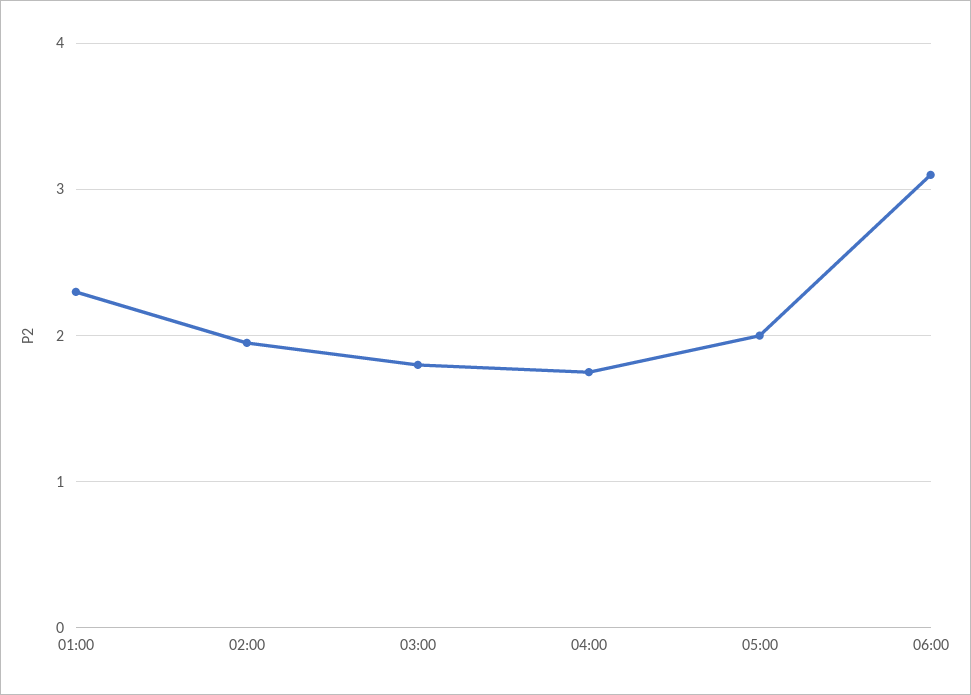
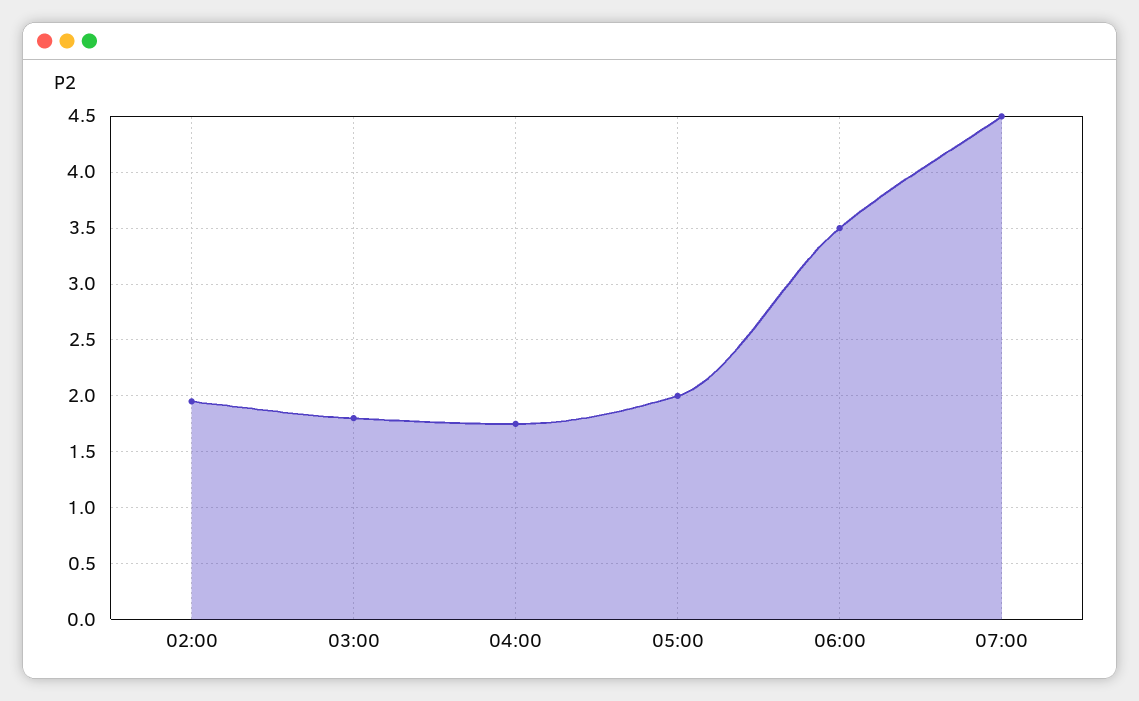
01:00: 2.3 -> none
06:00: 3.1 -> 3.5
07:00: none -> 4.5

